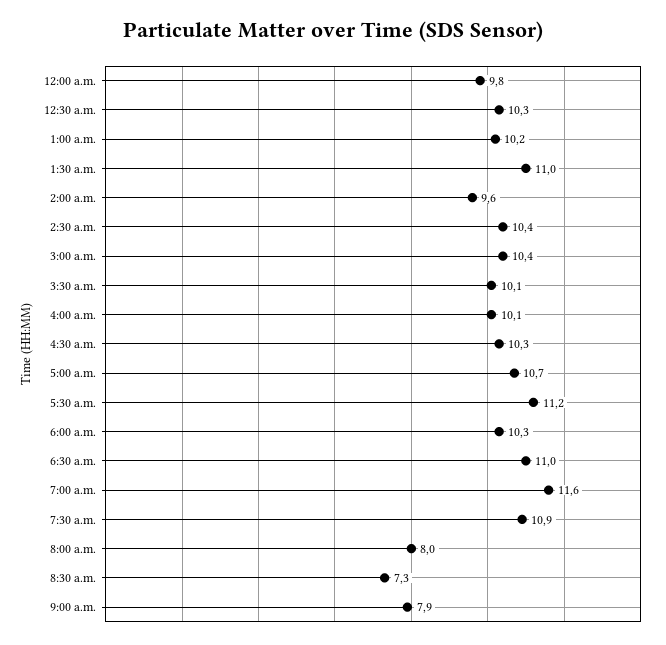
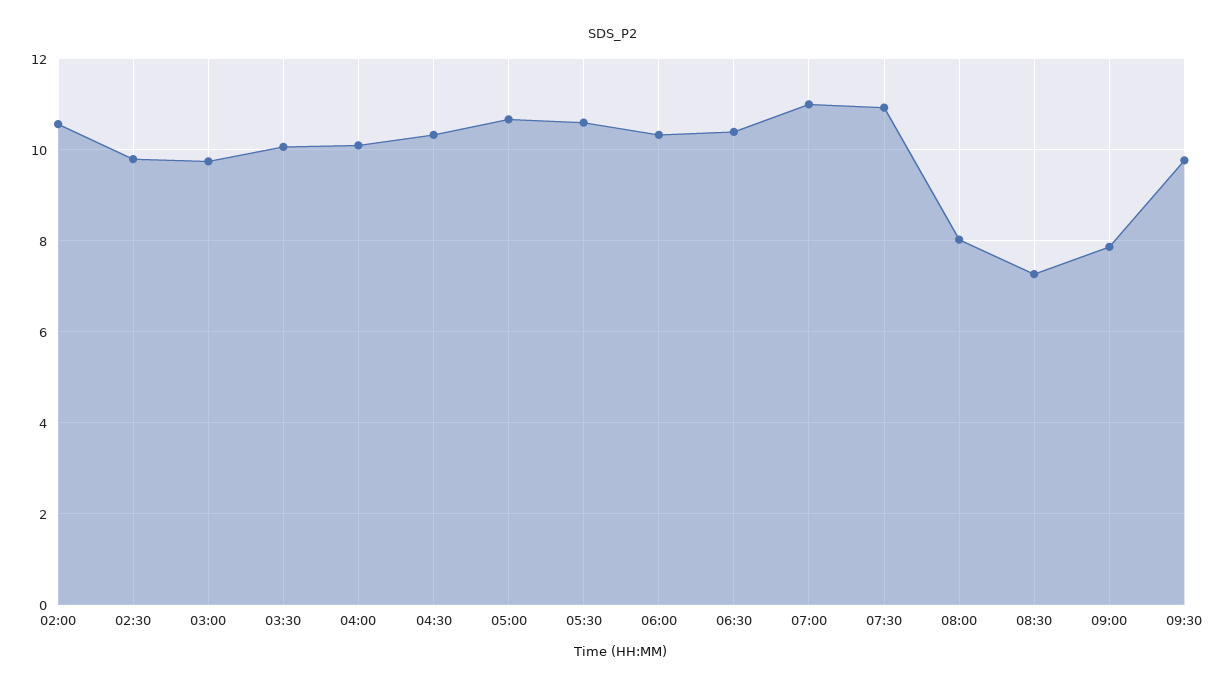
12:00 a.m.: 9.8 -> none
12:30 a.m.: 10.3 -> none
1:00 a.m.: 10.2 -> none
1:30 a.m.: 11 -> none
2:00 a.m.: 9.6 -> 10.6
2:30 a.m.: 10.4 -> 9.8
3:00 a.m.: 10.4 -> 9.8
5:30 a.m.: 11.2 -> 10.6
6:30 a.m.: 11 -> 10.4
7:00 a.m.: 11.6 -> 11
09:30: none -> 9.8

